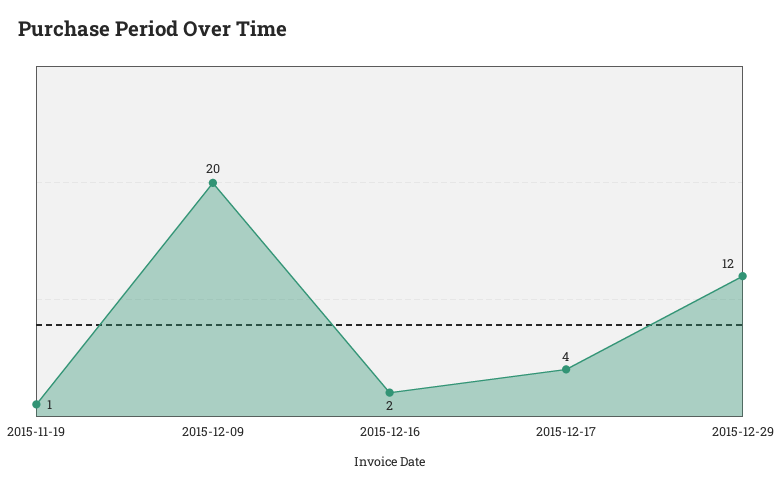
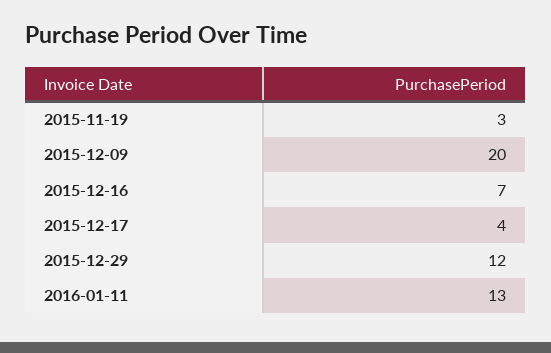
2015-11-19: 1 -> 3
2015-12-16: 2 -> 7
2016-01-11: none -> 13

